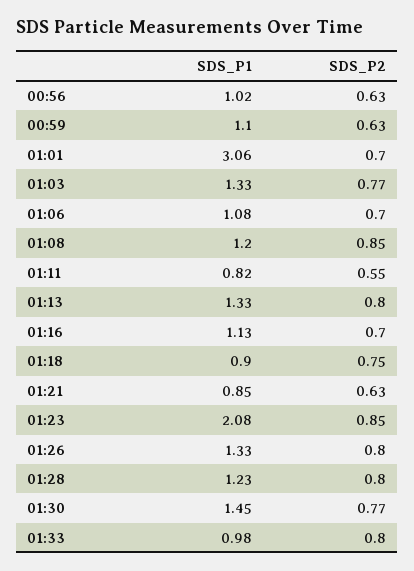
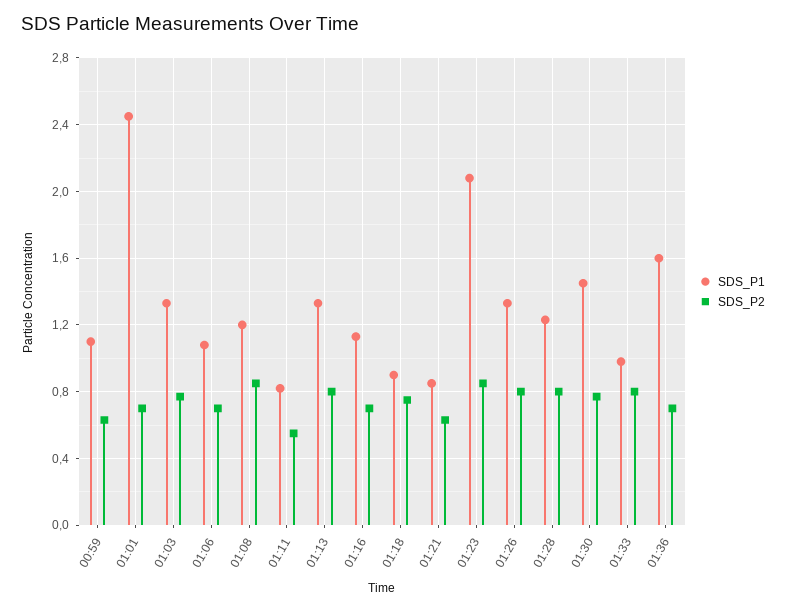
SDS_P1, 00:56: 1.02 -> none
SDS_P2, 00:56: 0.63 -> none
SDS_P1, 01:01: 3.06 -> 2.45
SDS_P1, 01:36: none -> 1.6
SDS_P2, 01:36: none -> 0.7

